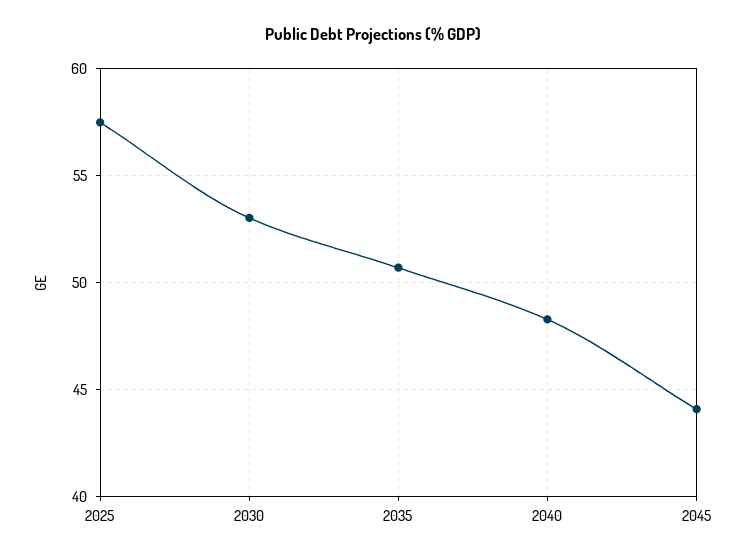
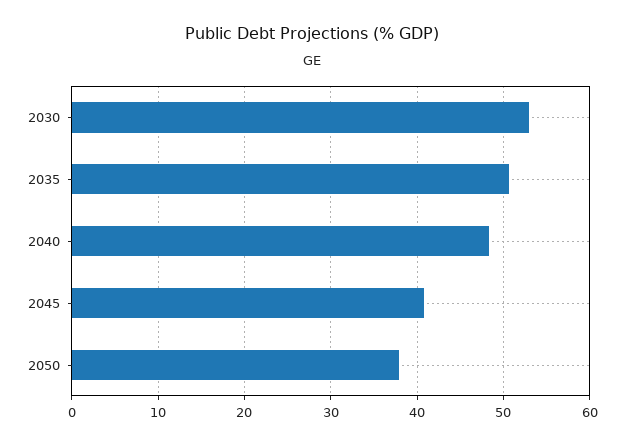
2025: 57.5 -> none
2045: 44 -> 41
2050: none -> 38

